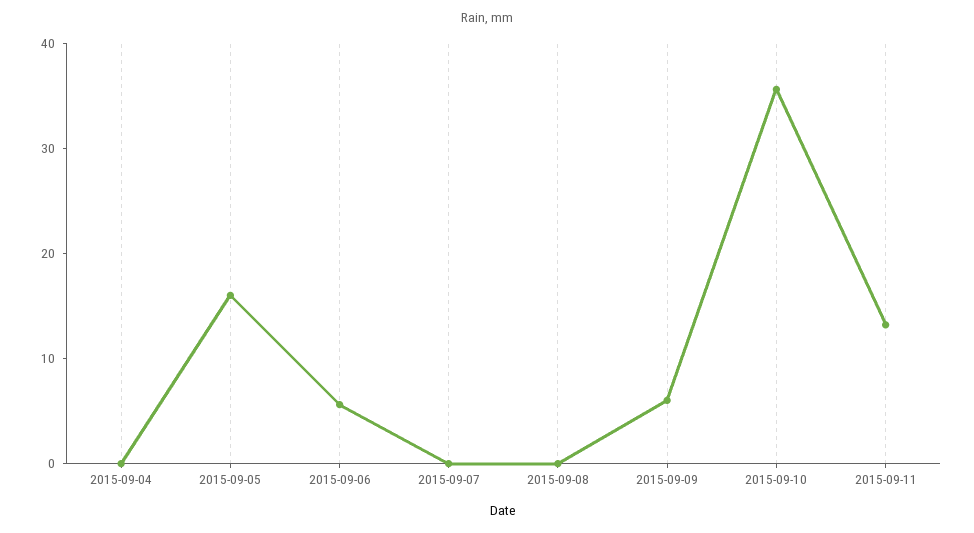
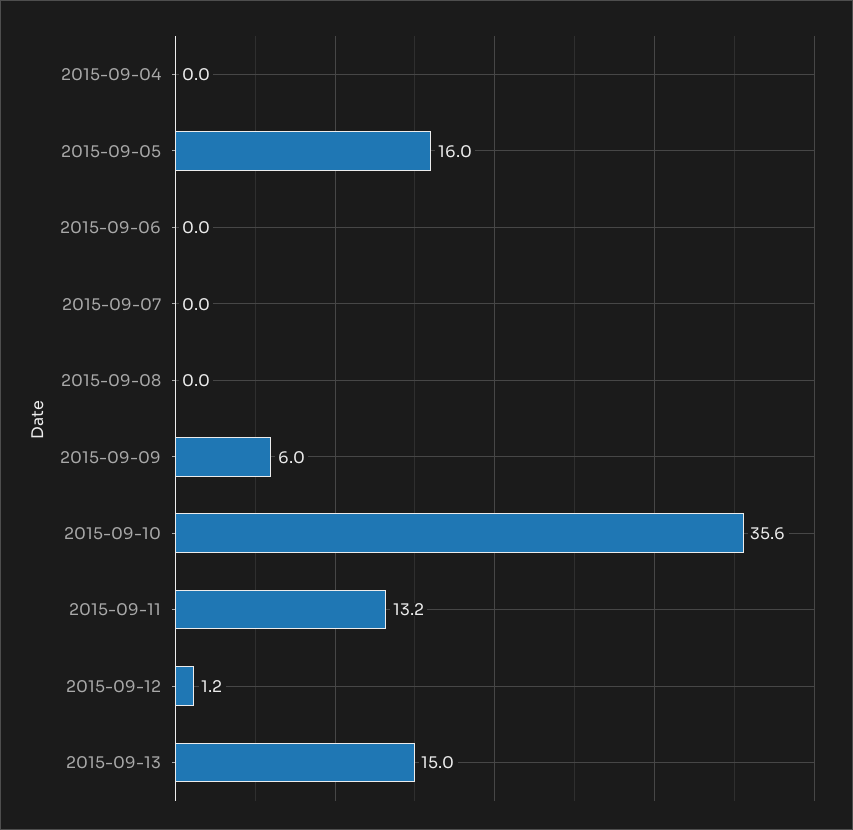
2015-09-06: 6 -> 0
2015-09-12: none -> 1.2
2015-09-13: none -> 15

